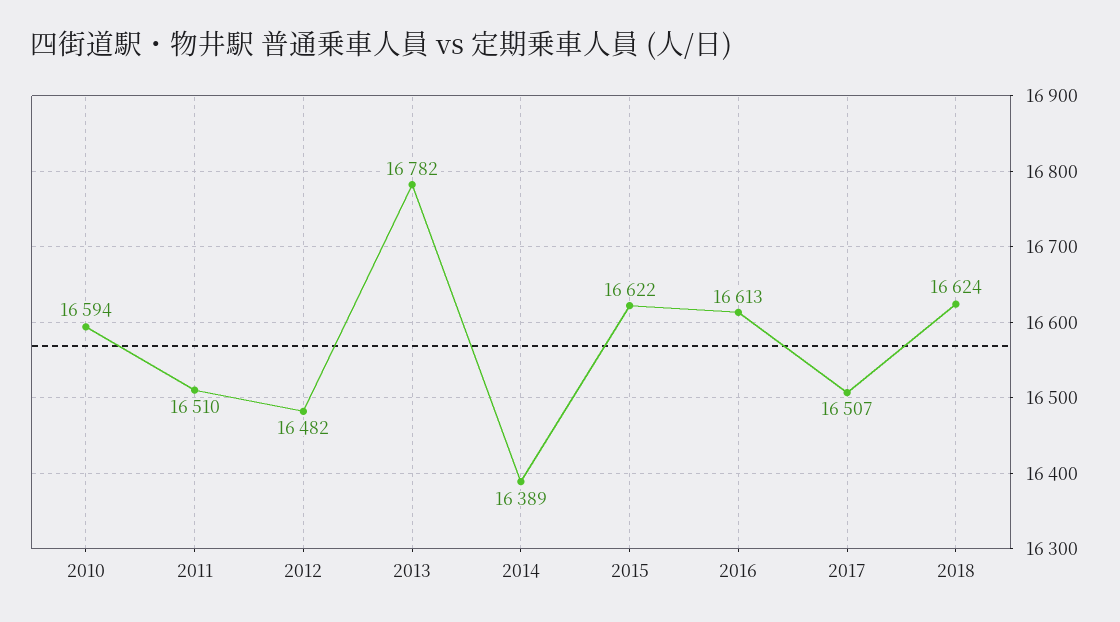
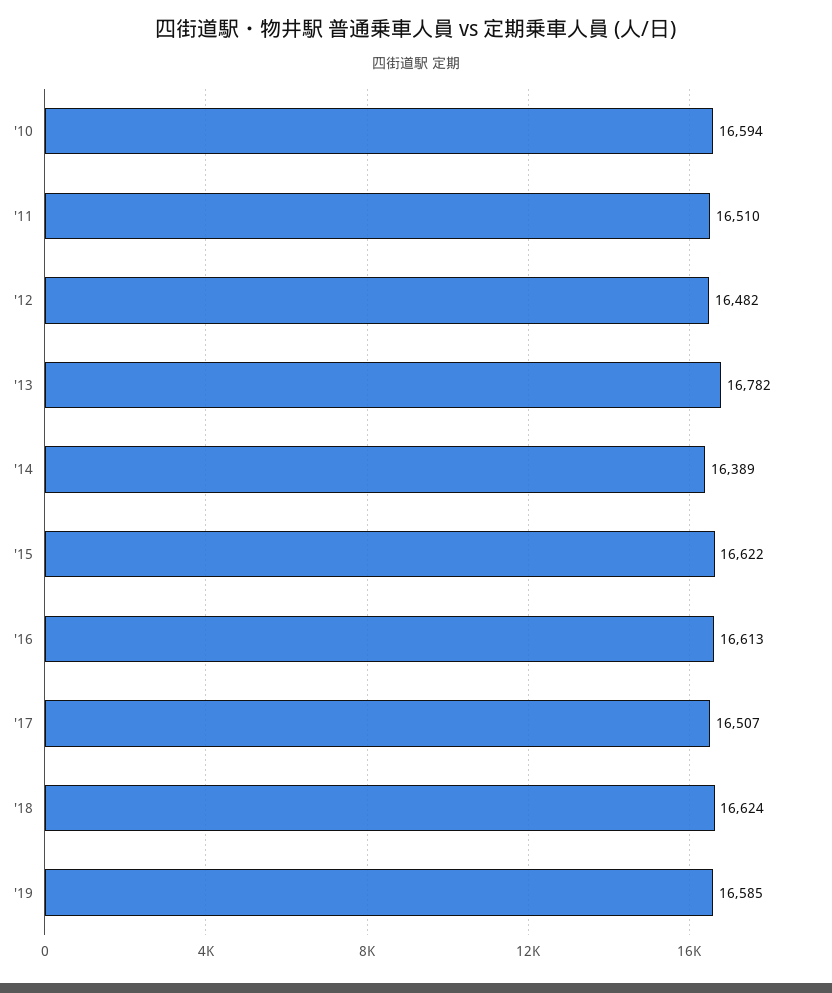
'19: none -> 16585

